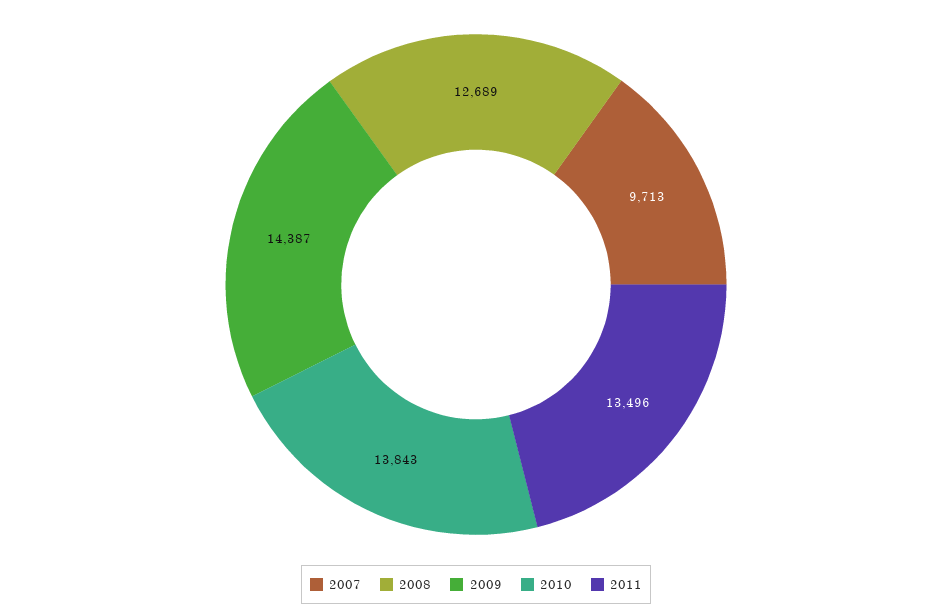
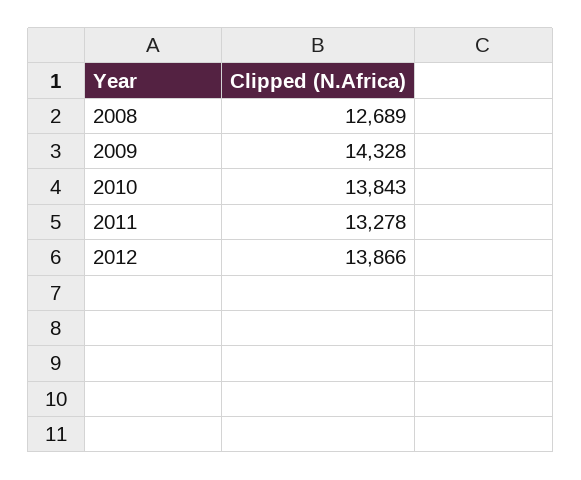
2007: 9713 -> none
2009: 14387 -> 14328
2011: 13496 -> 13278
2012: none -> 13866

